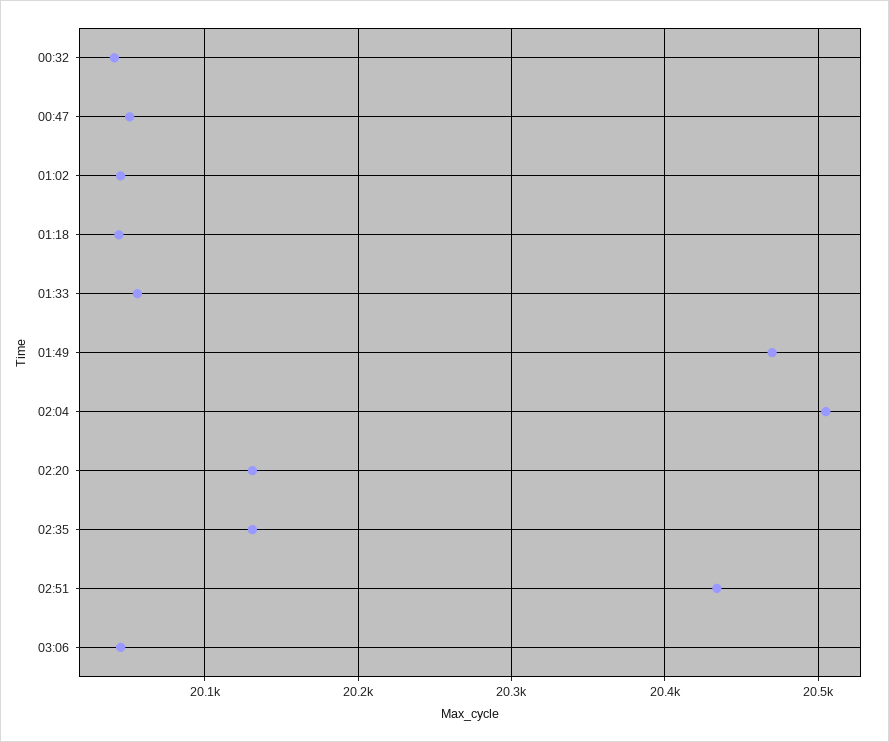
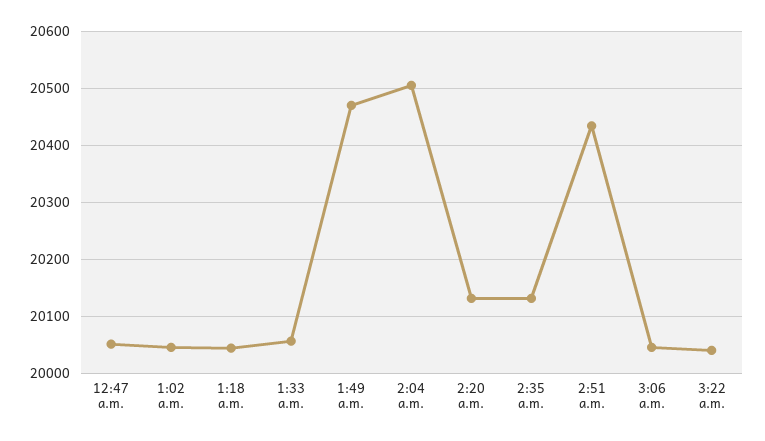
00:32: 20040 -> none
3:22 a.m.: none -> 20040

